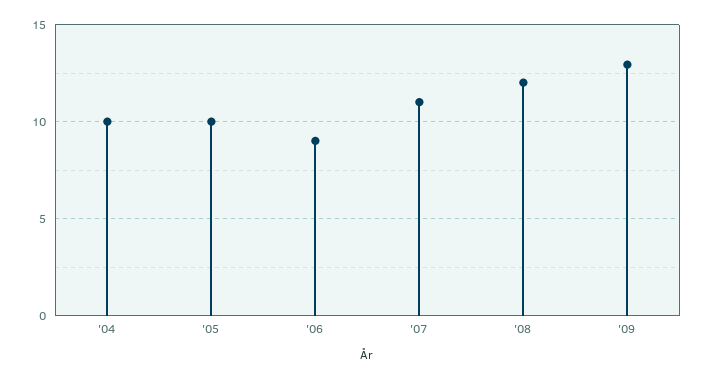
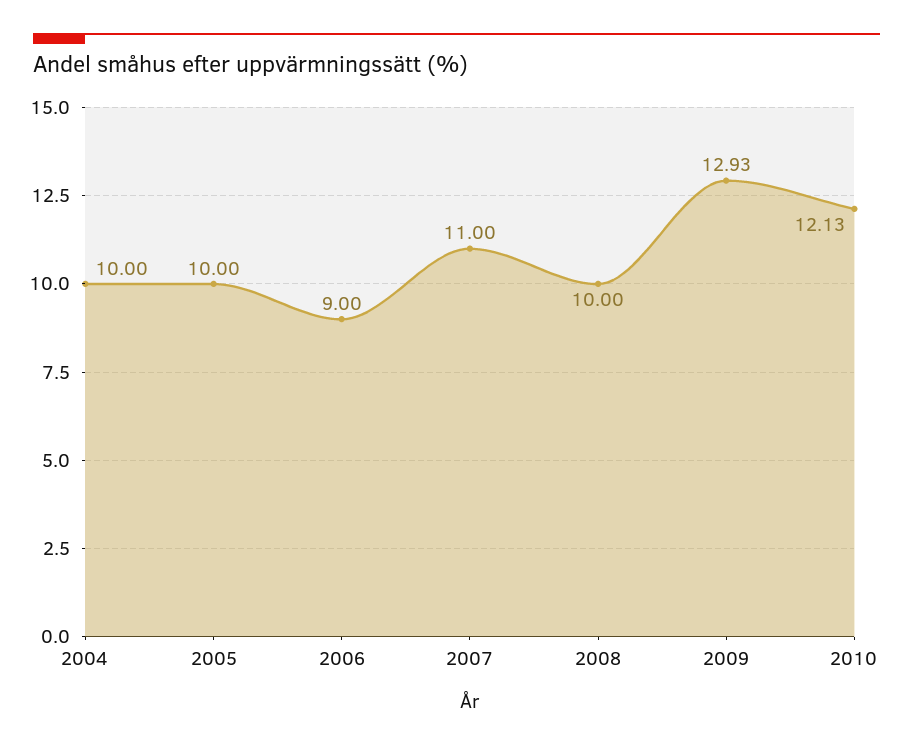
'08: 12 -> 10
2010: none -> 12.13

